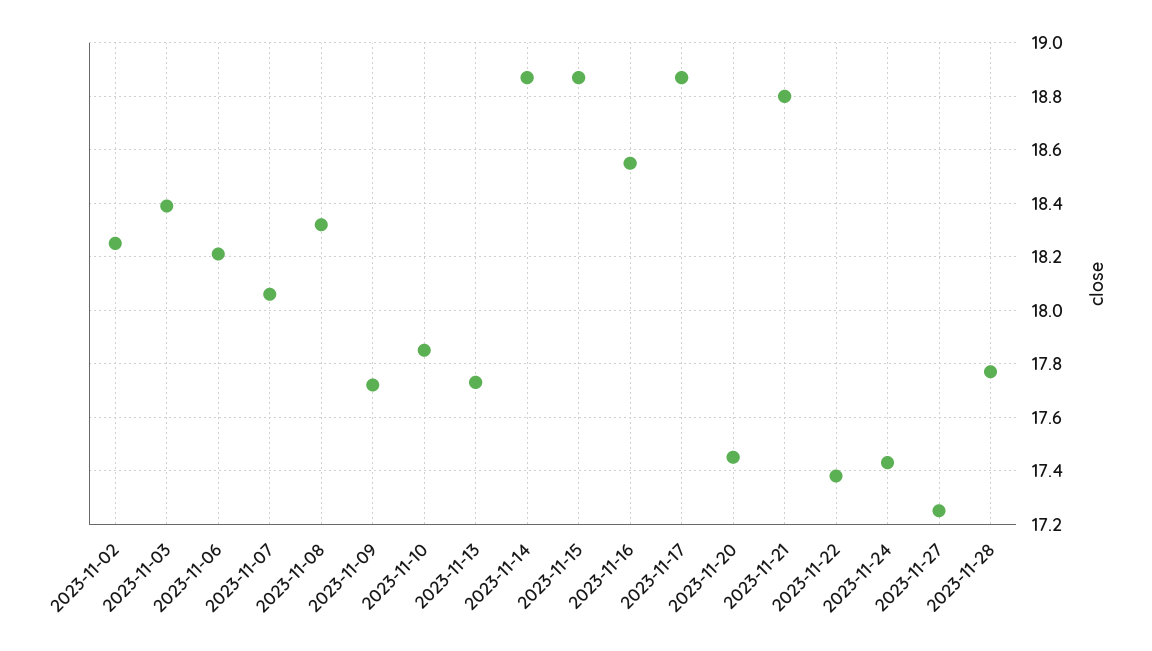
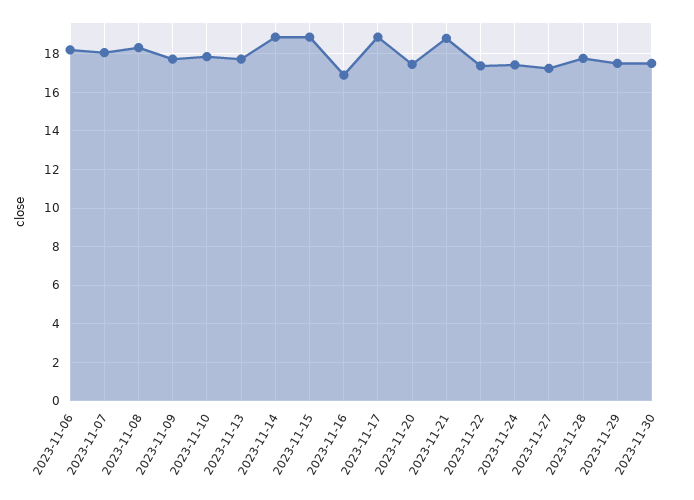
2023-11-02: 18.25 -> none
2023-11-03: 18.4 -> none
2023-11-16: 18.55 -> 17
2023-11-29: none -> 17.5
2023-11-30: none -> 17.5

